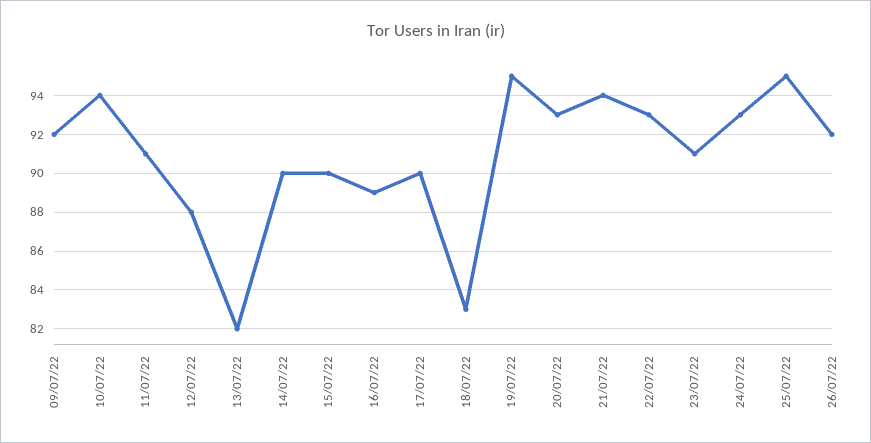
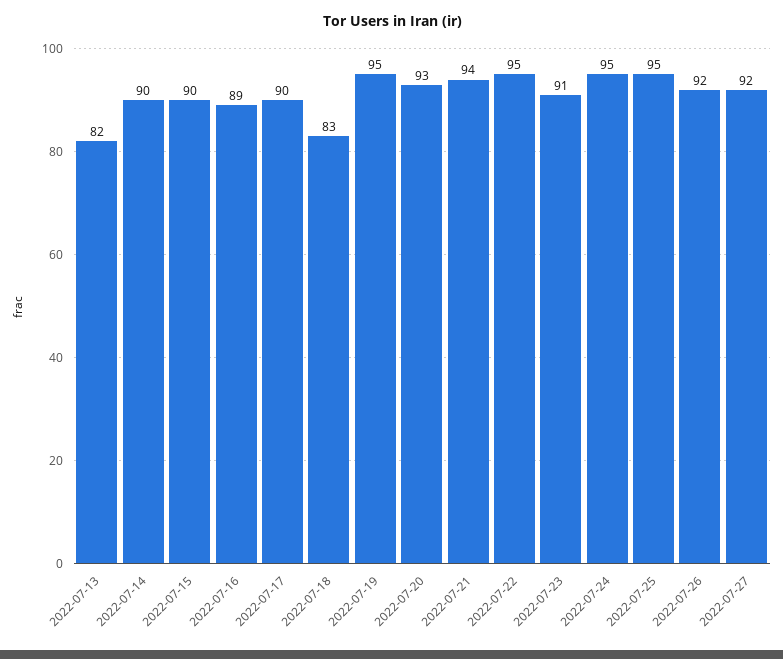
09/07/22: 92 -> none
10/07/22: 94 -> none
11/07/22: 91 -> none
12/07/22: 88 -> none
22/07/22: 93 -> 95
24/07/22: 93 -> 95
2022-07-27: none -> 92

